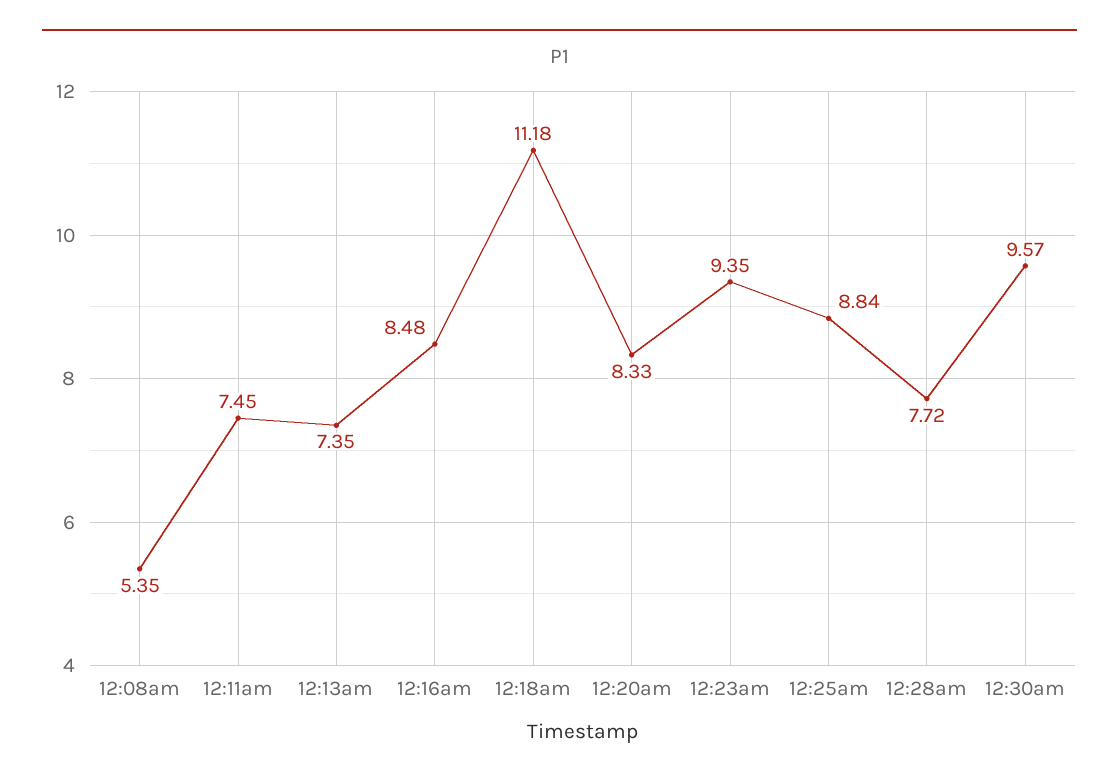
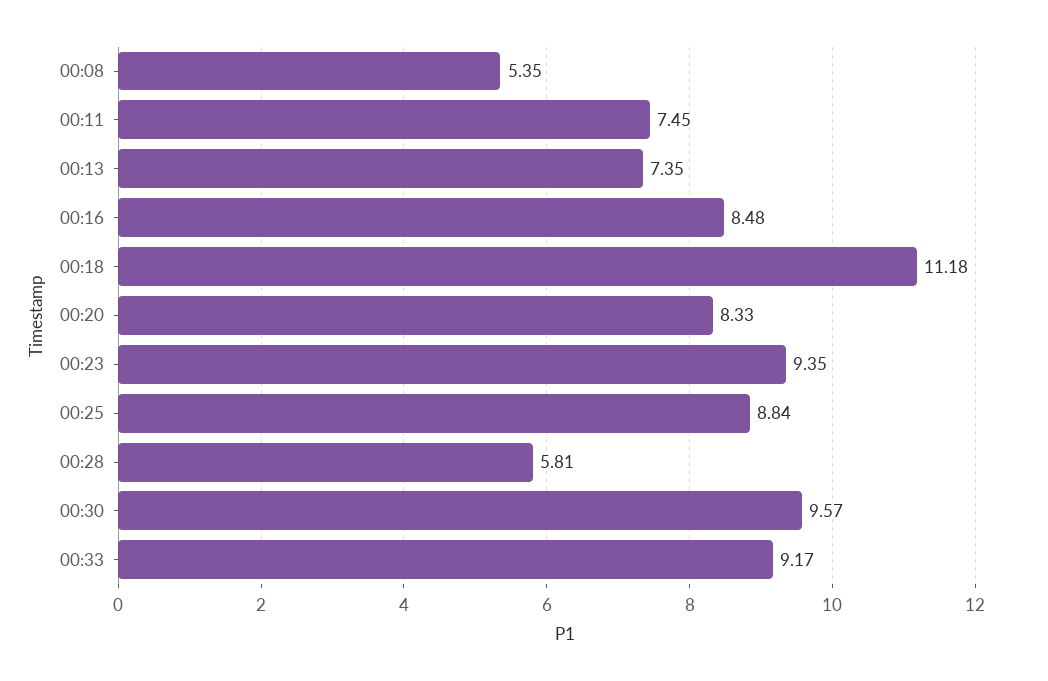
12:28am: 7.72 -> 5.81
00:33: none -> 9.17

